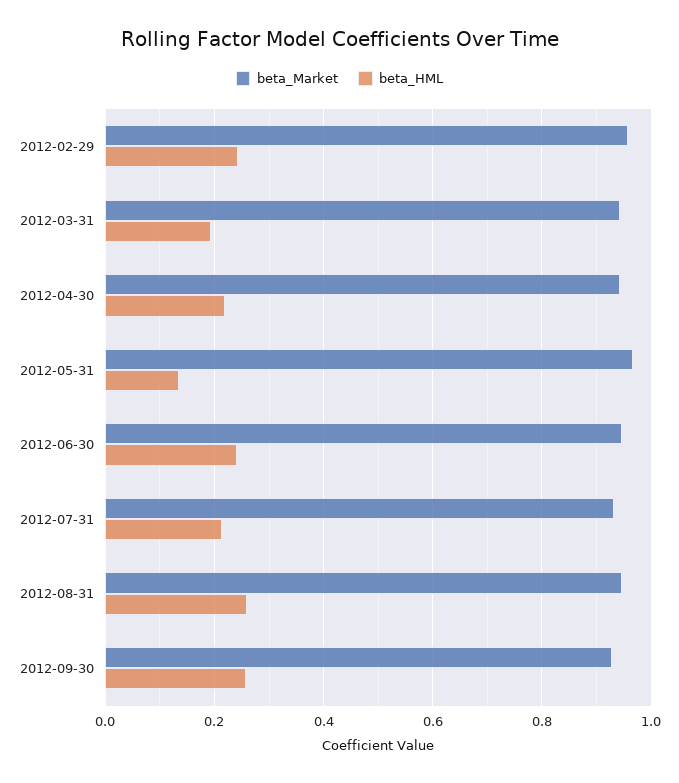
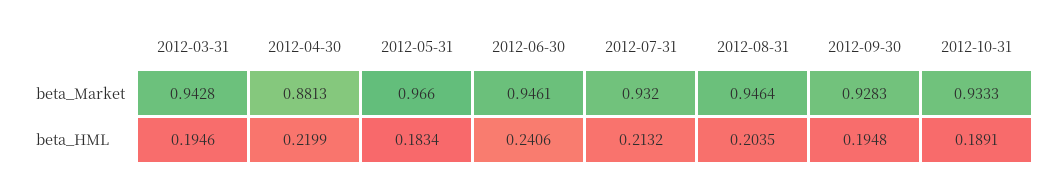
beta_Market, 2012-02-29: 0.96 -> none
beta_HML, 2012-02-29: 0.24 -> none
beta_Market, 2012-04-30: 0.94 -> 0.8813
beta_HML, 2012-05-31: 0.14 -> 0.1834
beta_HML, 2012-08-31: 0.26 -> 0.2035
beta_HML, 2012-09-30: 0.26 -> 0.1948
beta_Market, 2012-10-31: none -> 0.9333
beta_HML, 2012-10-31: none -> 0.1891

